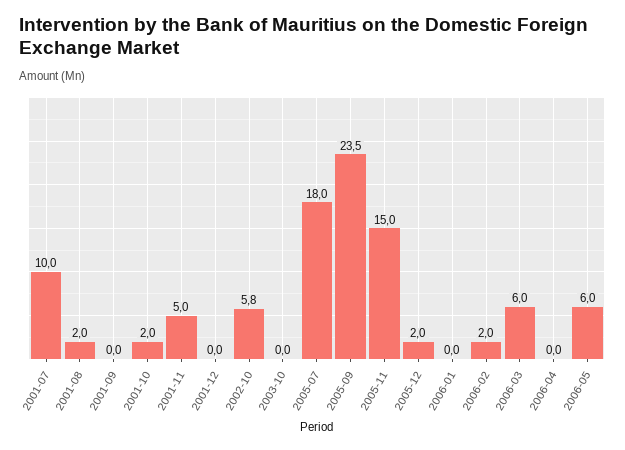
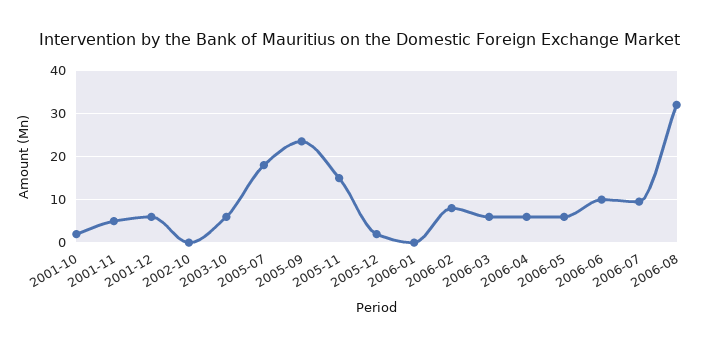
2001-07: 10 -> none
2001-08: 2 -> none
2001-09: 0 -> none
2001-12: 0 -> 6
2002-10: 5.8 -> 0
2003-10: 0 -> 6
2006-02: 2 -> 8
2006-04: 0 -> 6
2006-06: none -> 10
2006-07: none -> 10
2006-08: none -> 32

